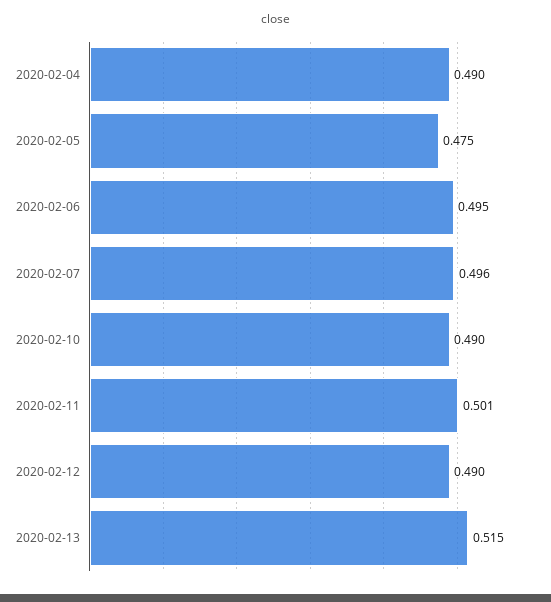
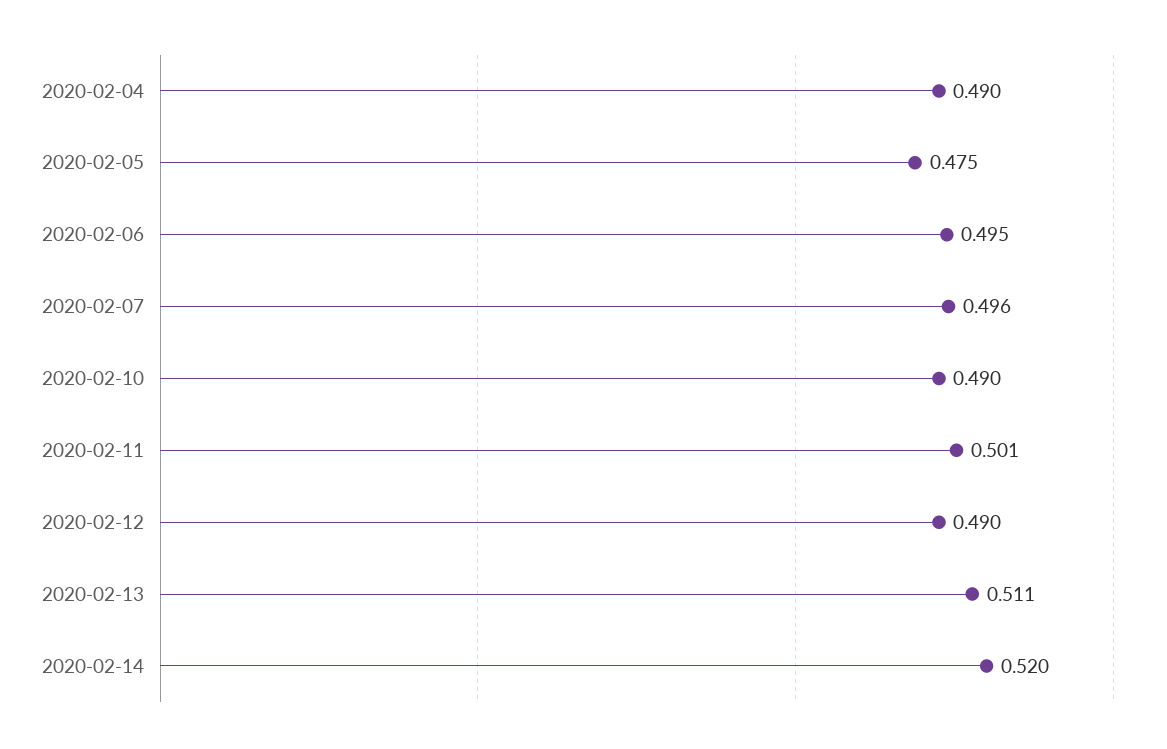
2020-02-13: 0.515 -> 0.511
2020-02-14: none -> 0.52

